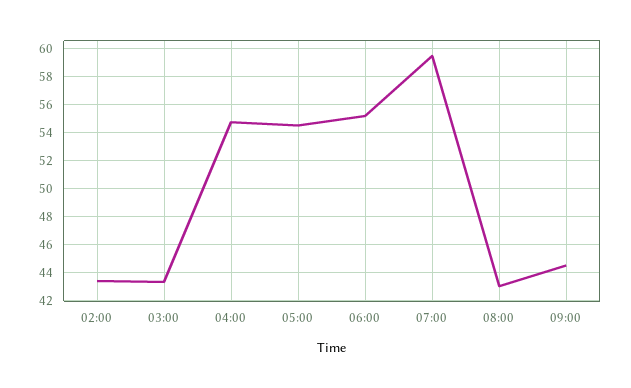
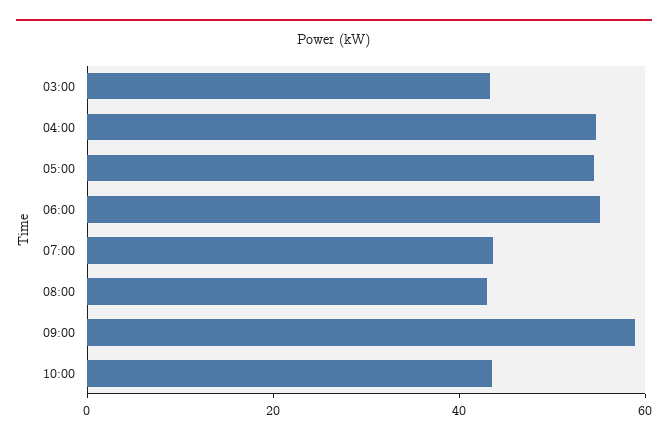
02:00: 43.5 -> none
07:00: 59.5 -> 45
09:00: 44.5 -> 60
10:00: none -> 45

